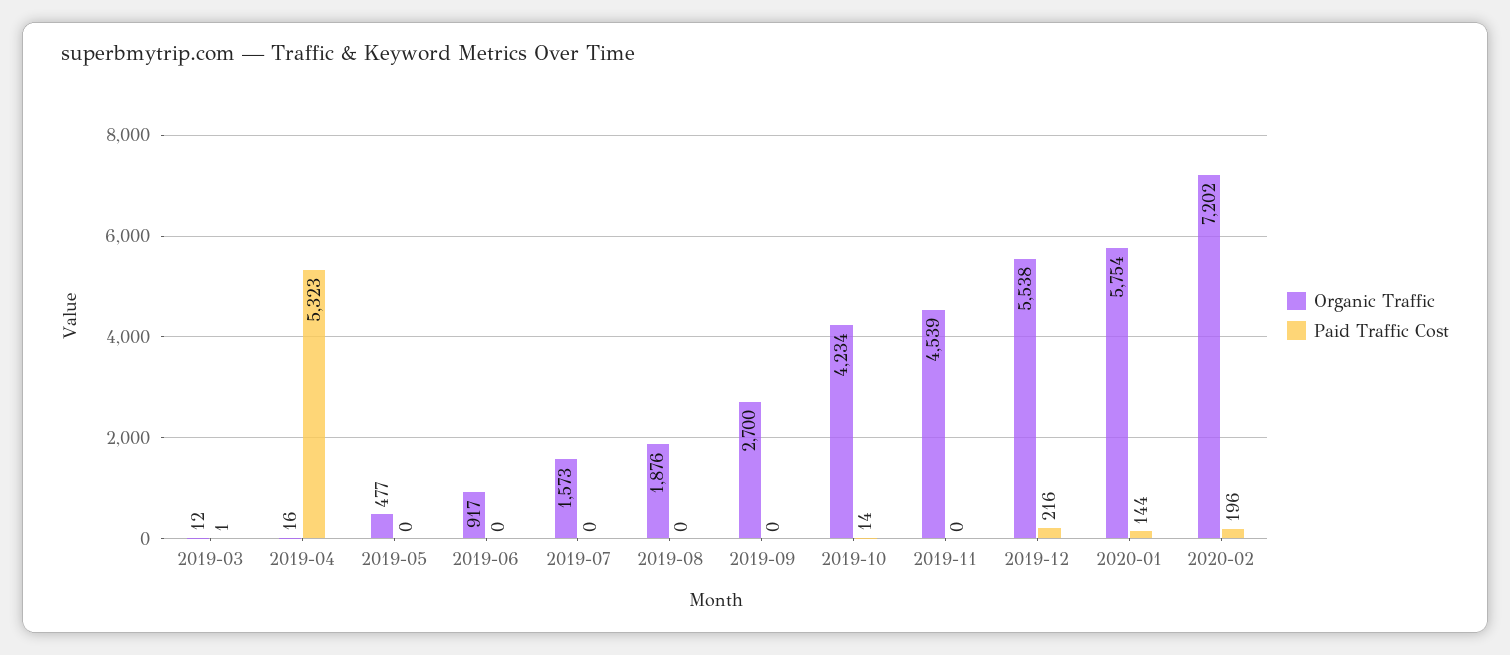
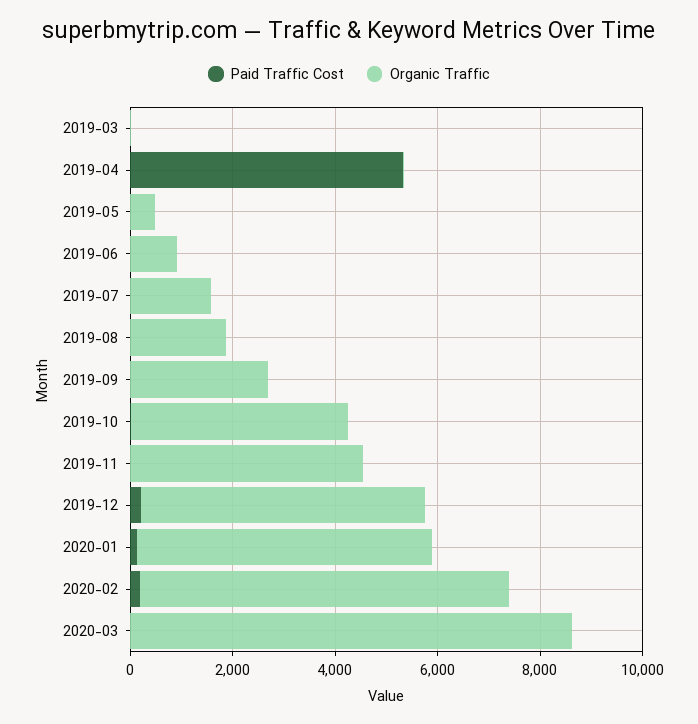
Paid Traffic Cost, 2020-03: none -> 0
Organic Traffic, 2020-03: none -> 8500

